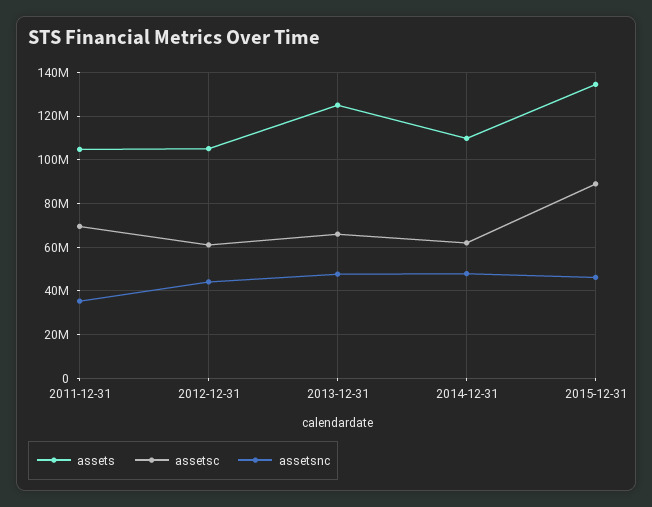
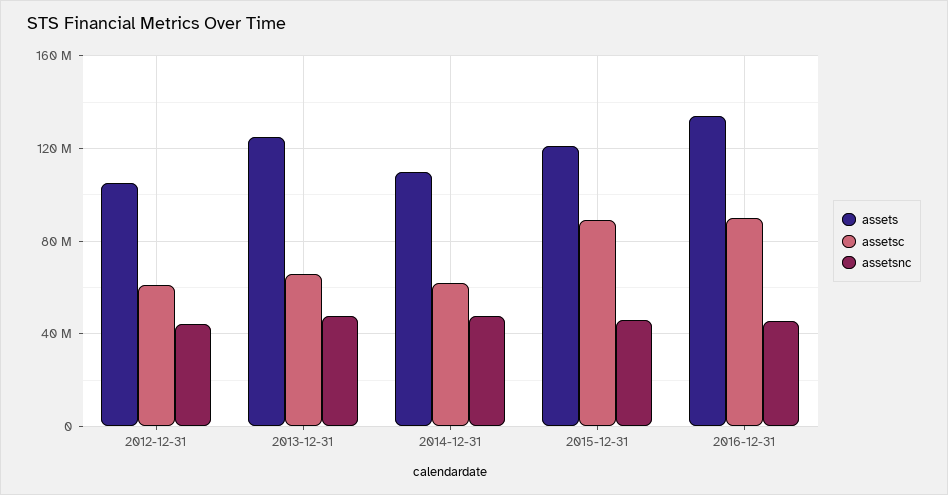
assets, 2011-12-31: 105000000 -> none
assetsc, 2011-12-31: 70000000 -> none
assetsnc, 2011-12-31: 35000000 -> none
assets, 2015-12-31: 135000000 -> 120000000
assets, 2016-12-31: none -> 135000000
assetsc, 2016-12-31: none -> 90000000
assetsnc, 2016-12-31: none -> 45000000

